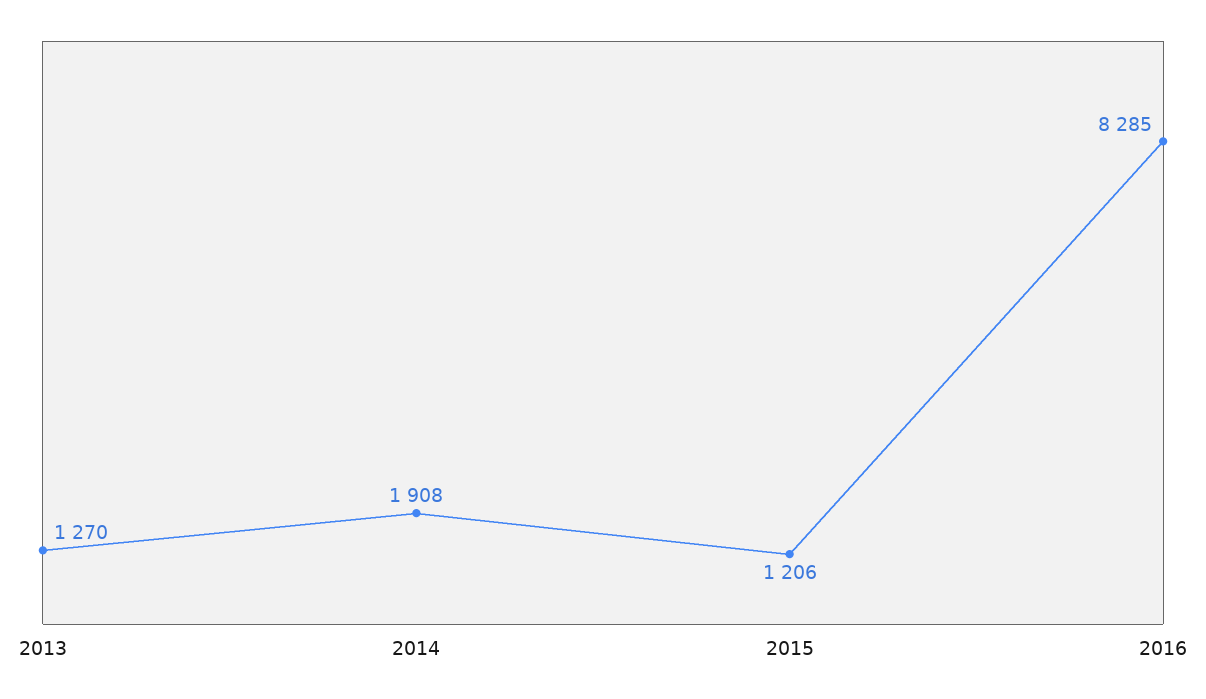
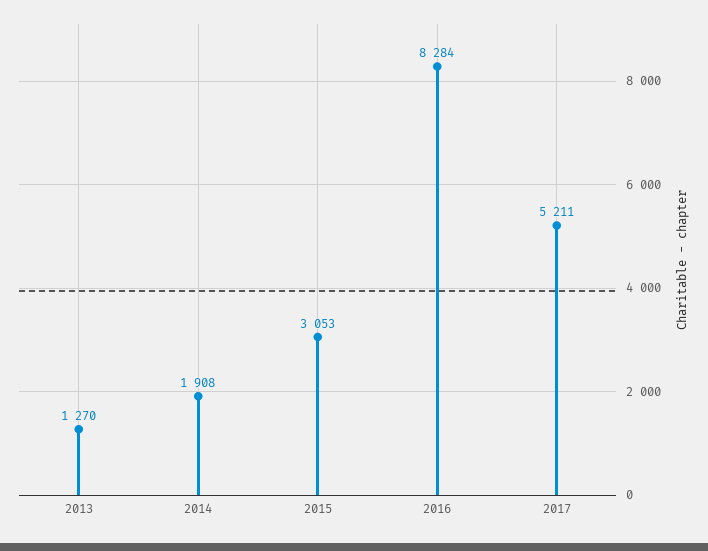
2015: 1206 -> 3053
2016: 8285 -> 8284
2017: none -> 5211

